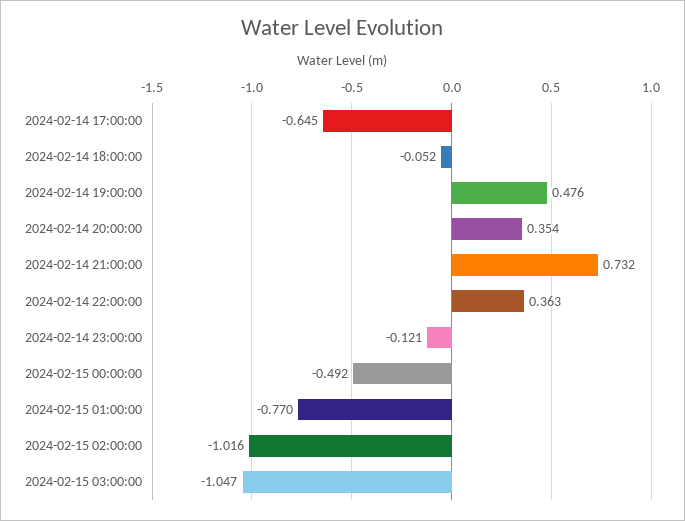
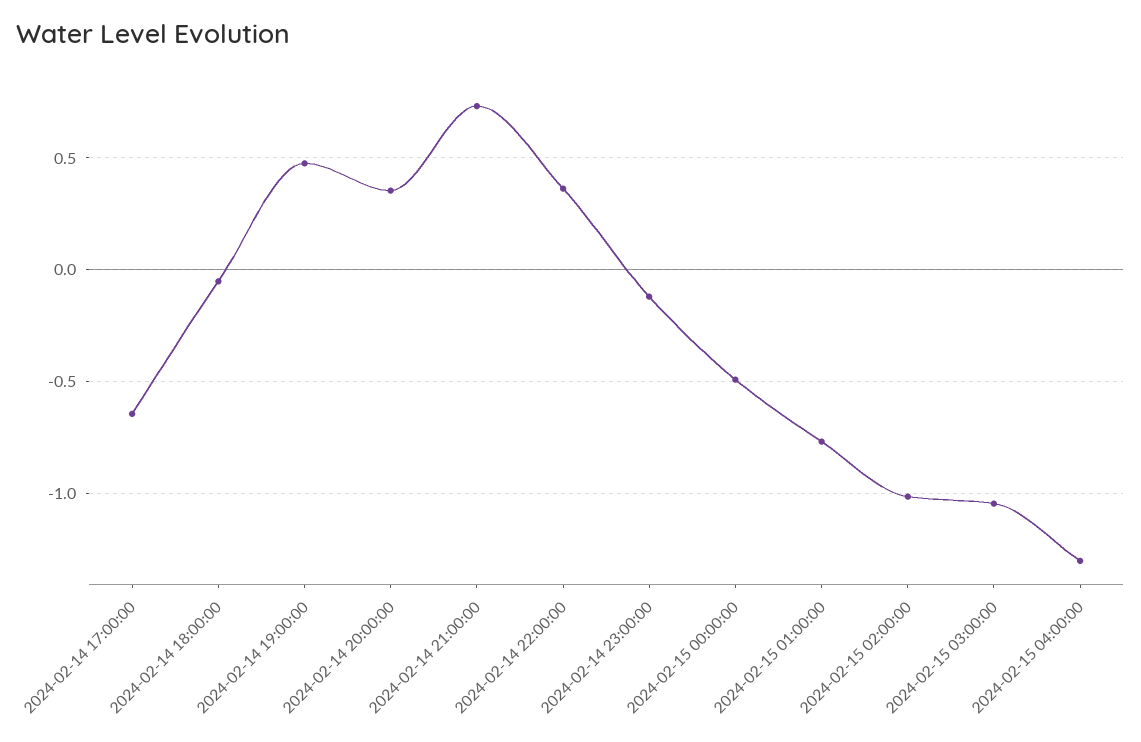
2024-02-15 04:00:00: none -> -1.3

